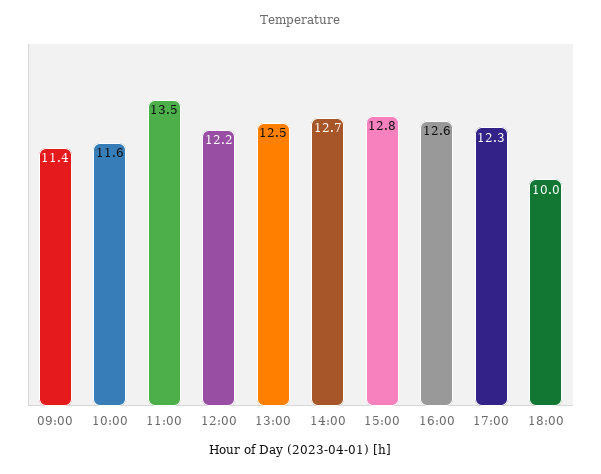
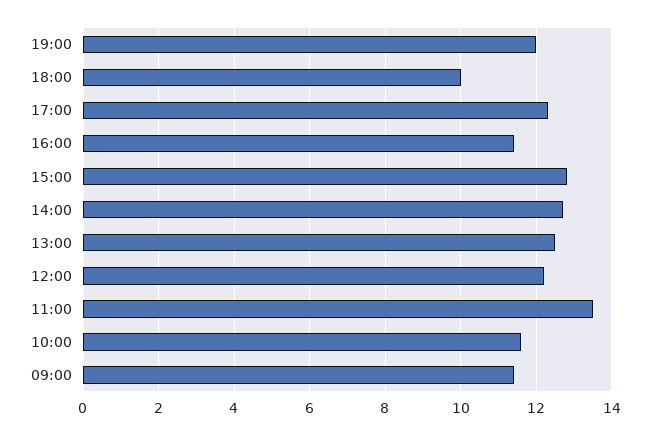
16:00: 12.6 -> 11.5
19:00: none -> 12

